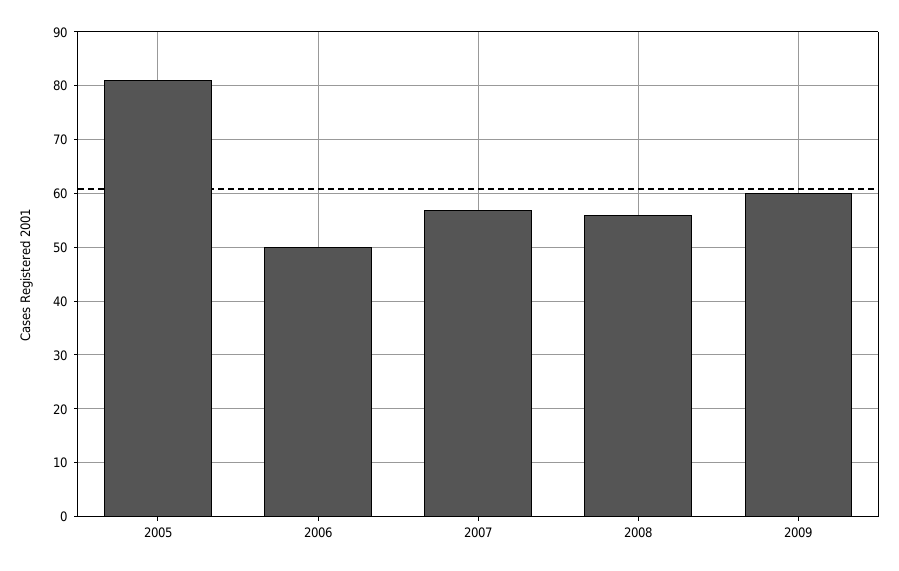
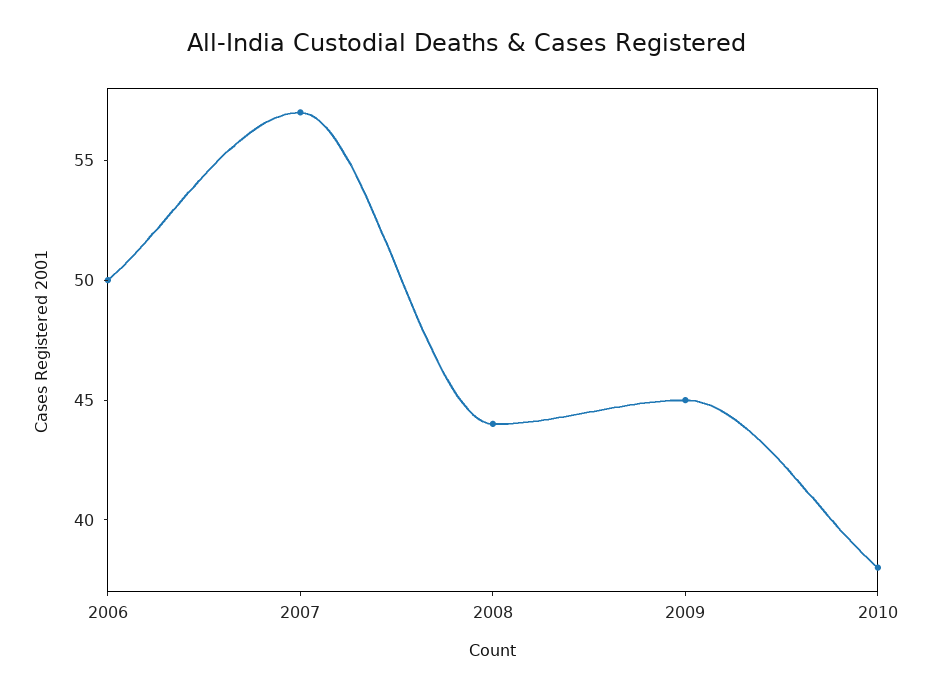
2005: 80 -> none
2008: 55 -> 44
2009: 60 -> 45
2010: none -> 38

